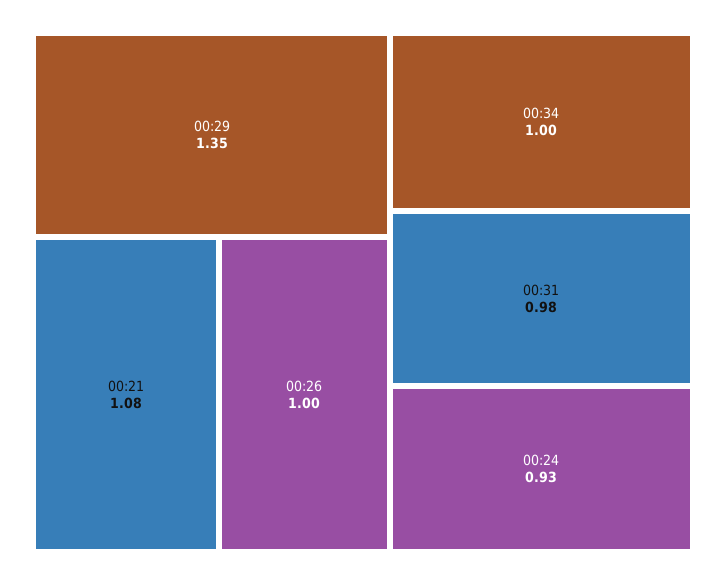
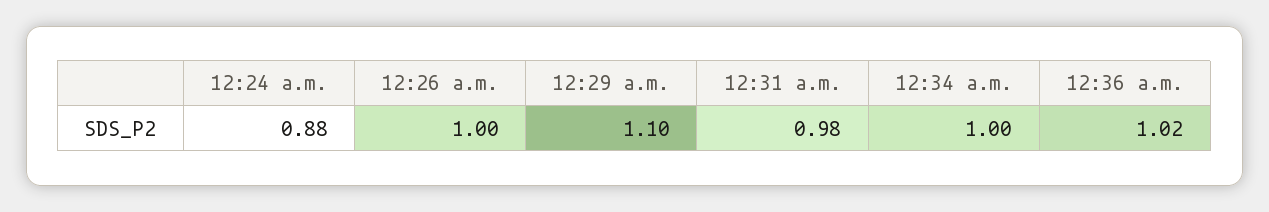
00:29: 1.35 -> 1.1
00:21: 1.08 -> none
00:24: 0.93 -> 0.88
12:36 a.m.: none -> 1.02

